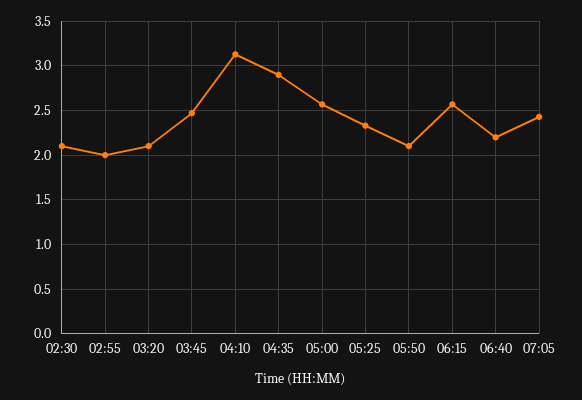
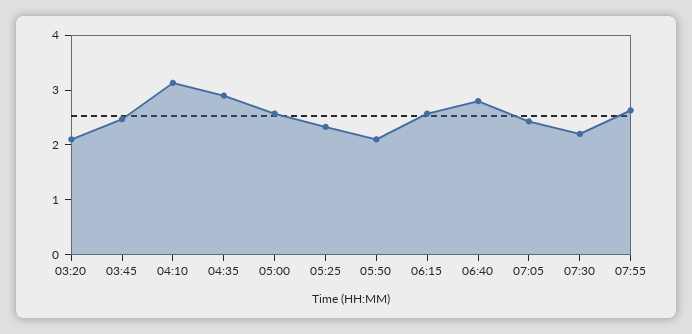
02:30: 2.1 -> none
02:55: 2 -> none
06:40: 2.2 -> 2.8
07:30: none -> 2.2
07:55: none -> 2.6

